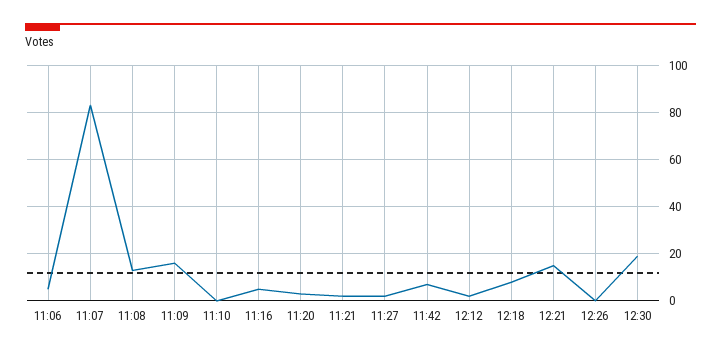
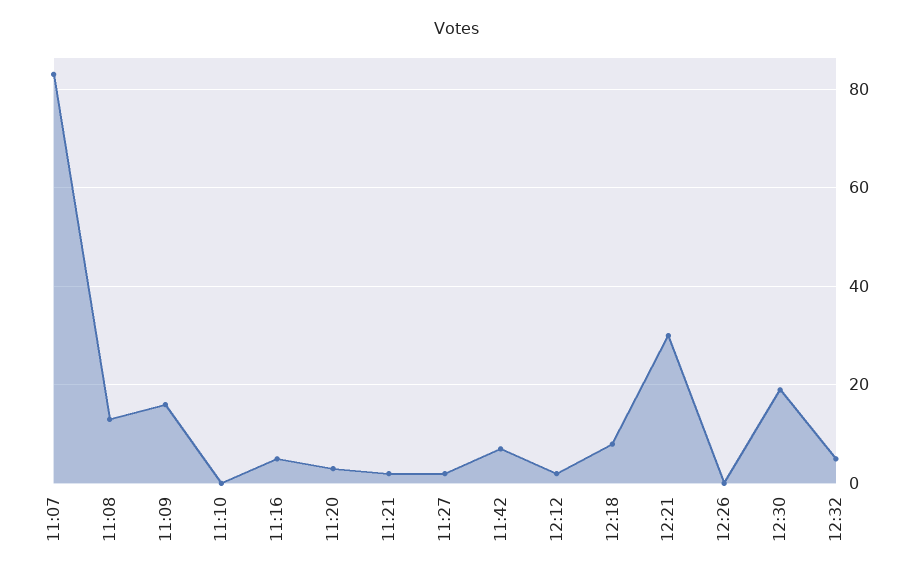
11:06: 5 -> none
12:21: 15 -> 30
12:32: none -> 5

